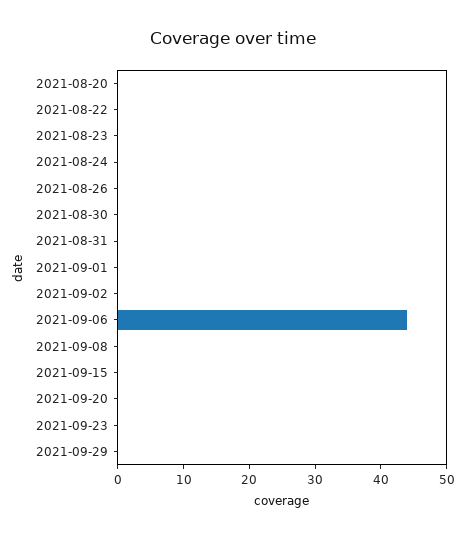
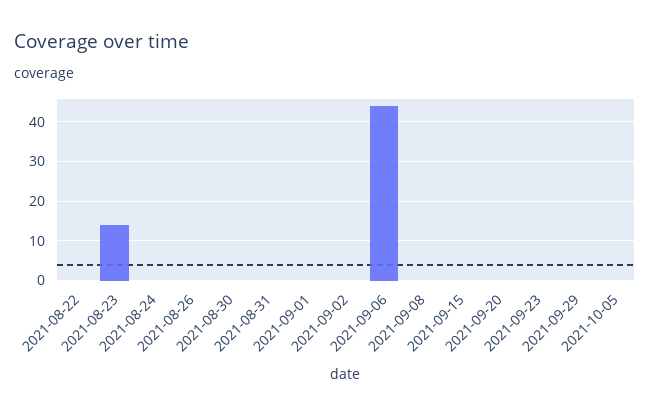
2021-08-20: 0 -> none
2021-08-23: 0 -> 15
2021-10-05: none -> 0

